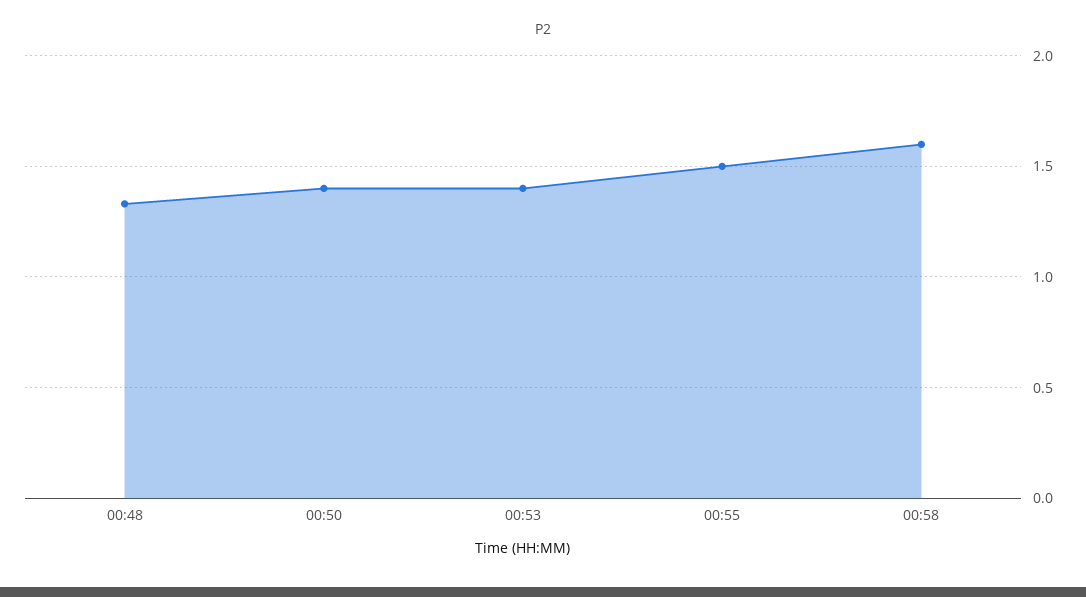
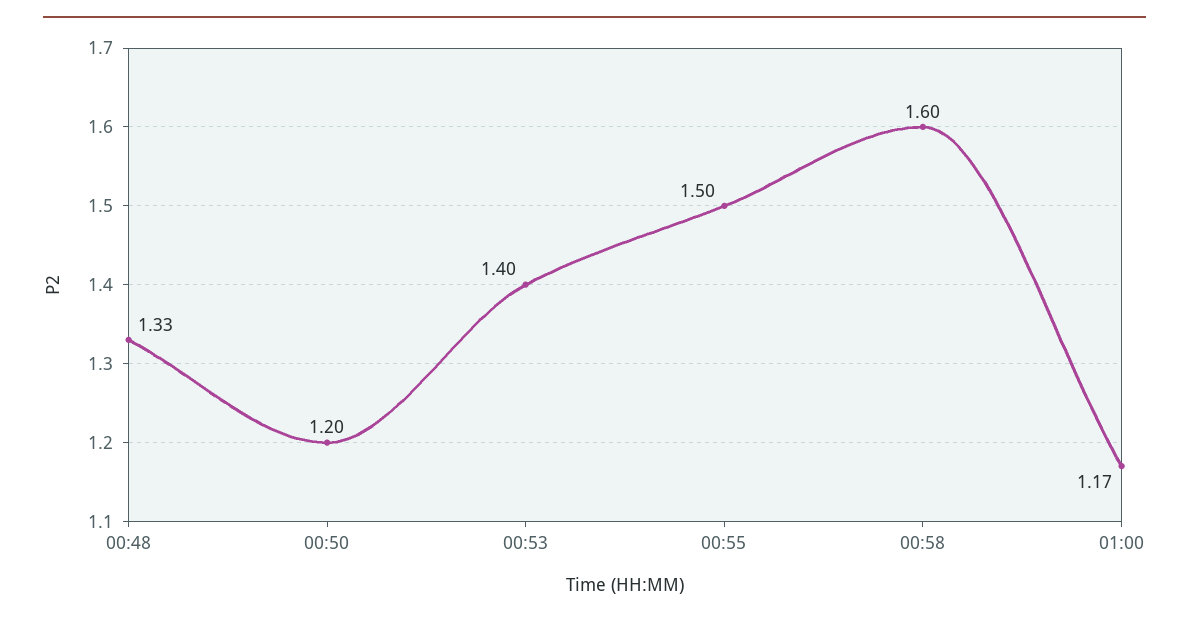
00:50: 1.4 -> 1.2
01:00: none -> 1.17

